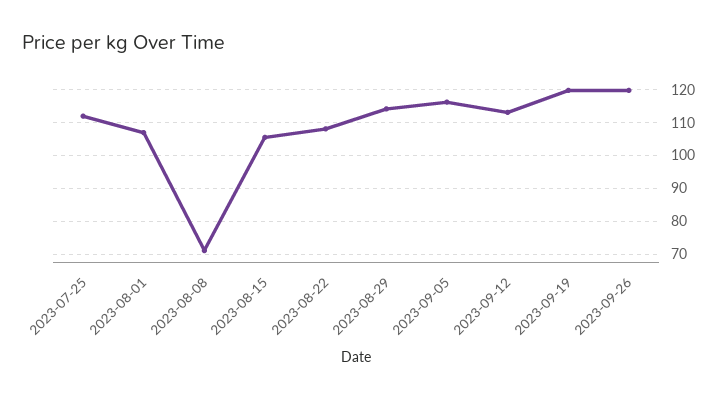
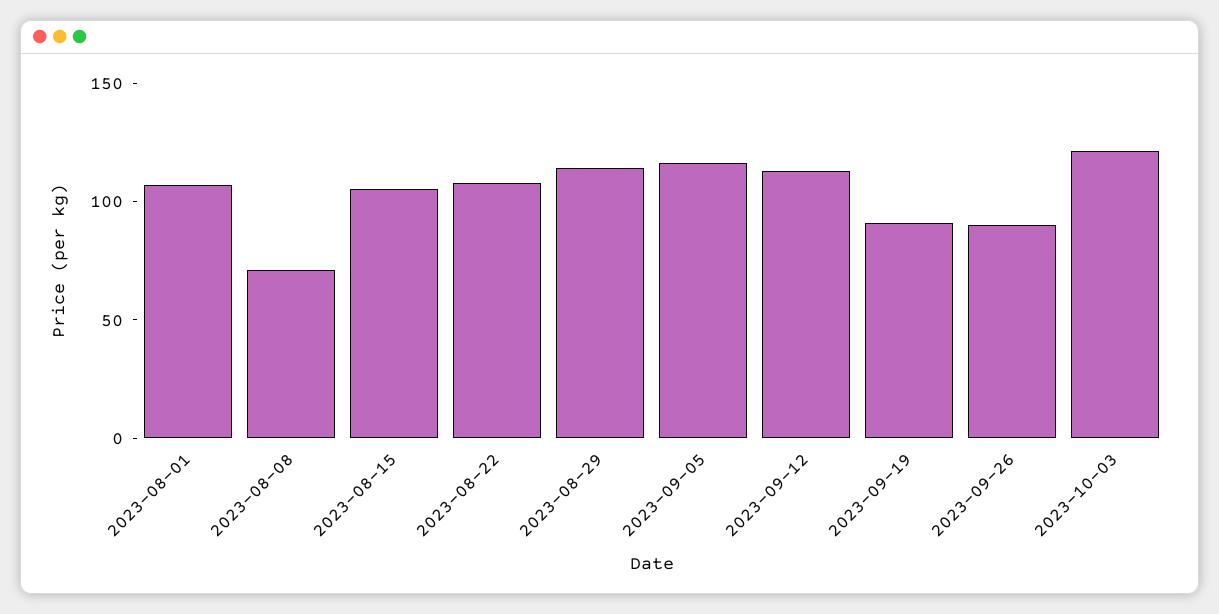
2023-07-25: 112 -> none
2023-09-19: 120 -> 90
2023-09-26: 120 -> 90
2023-10-03: none -> 120

